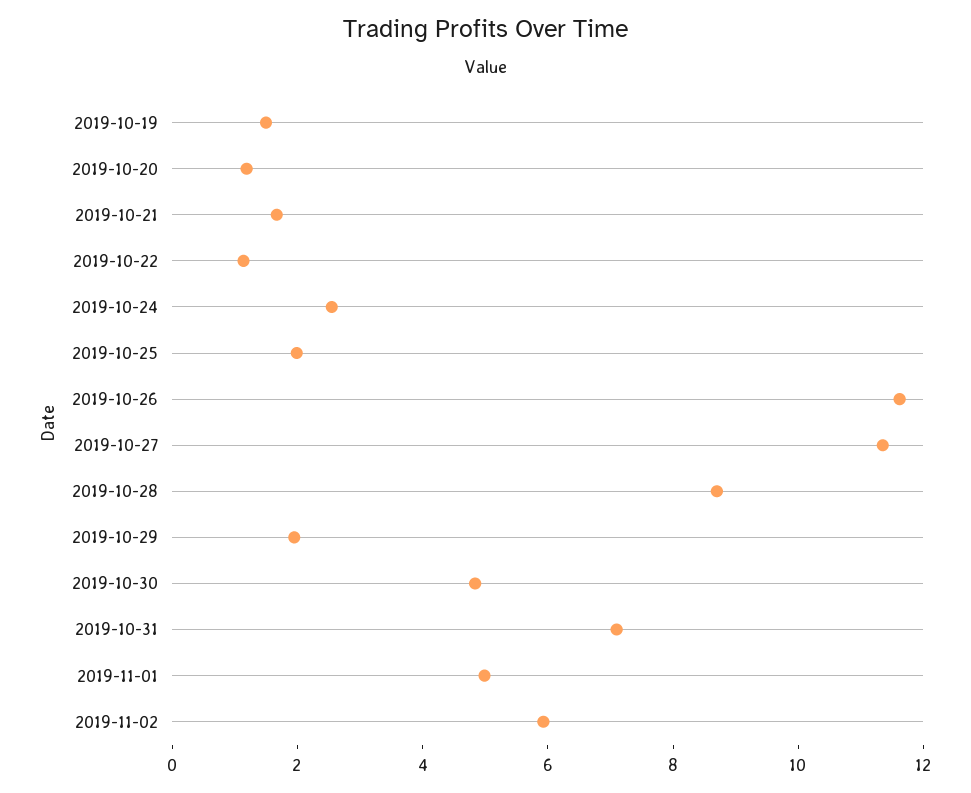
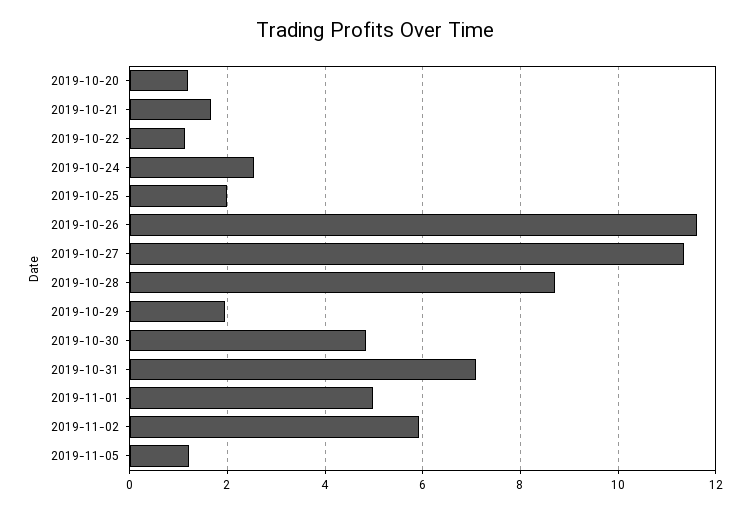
2019-10-19: 1.5 -> none
2019-11-05: none -> 1.2

